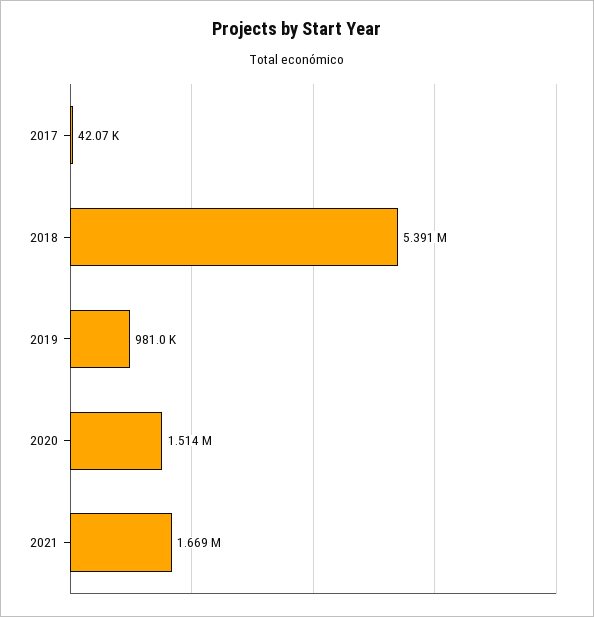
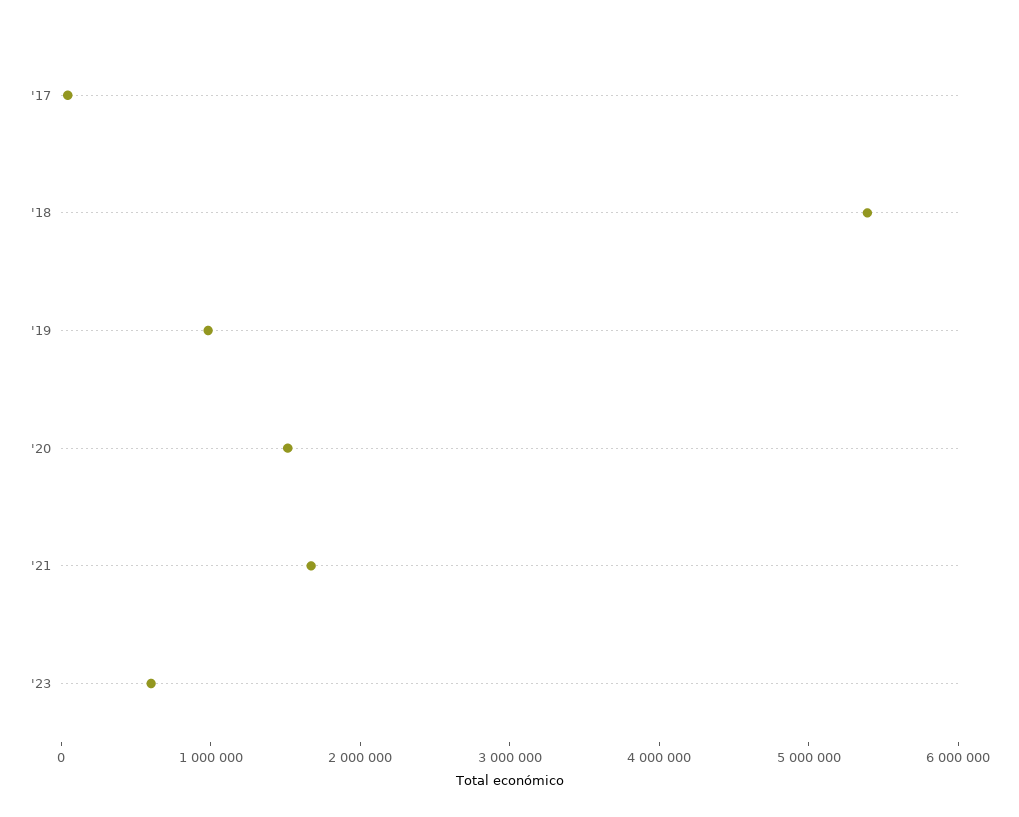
'23: none -> 600000

